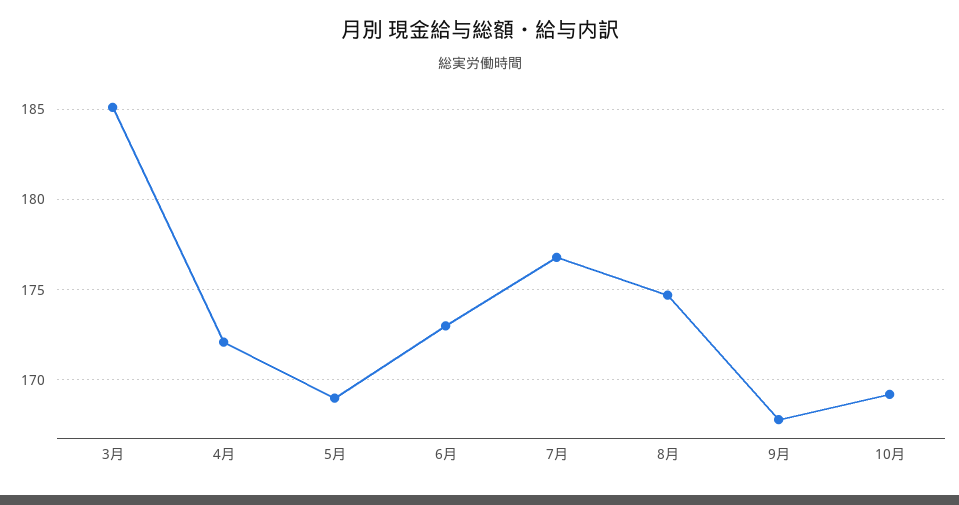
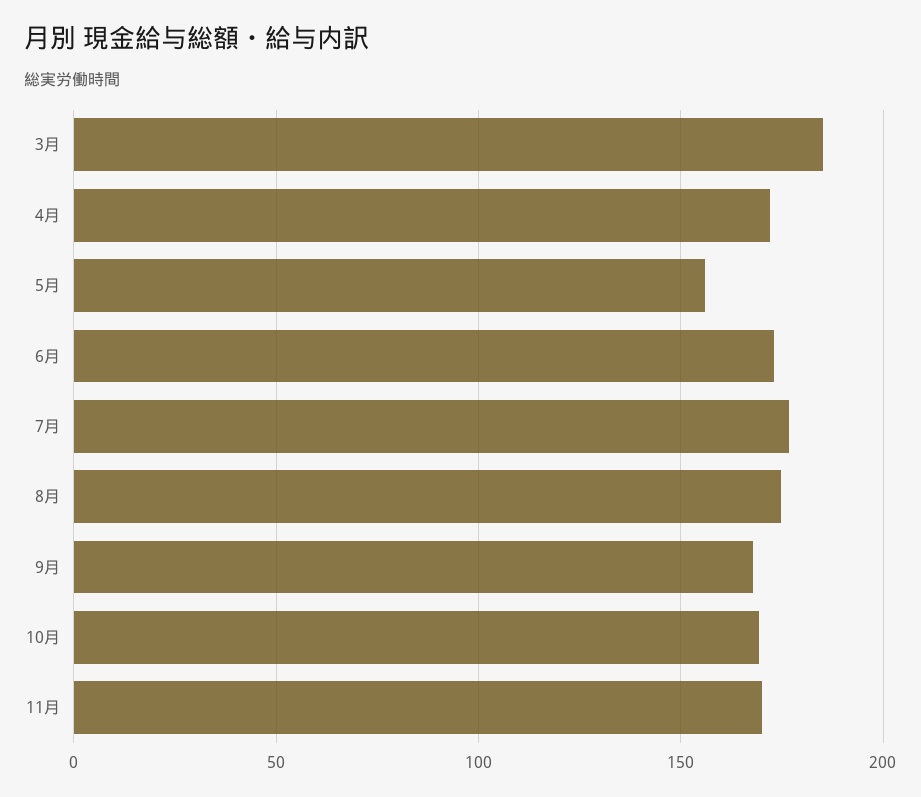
5月: 169 -> 155
11月: none -> 170

